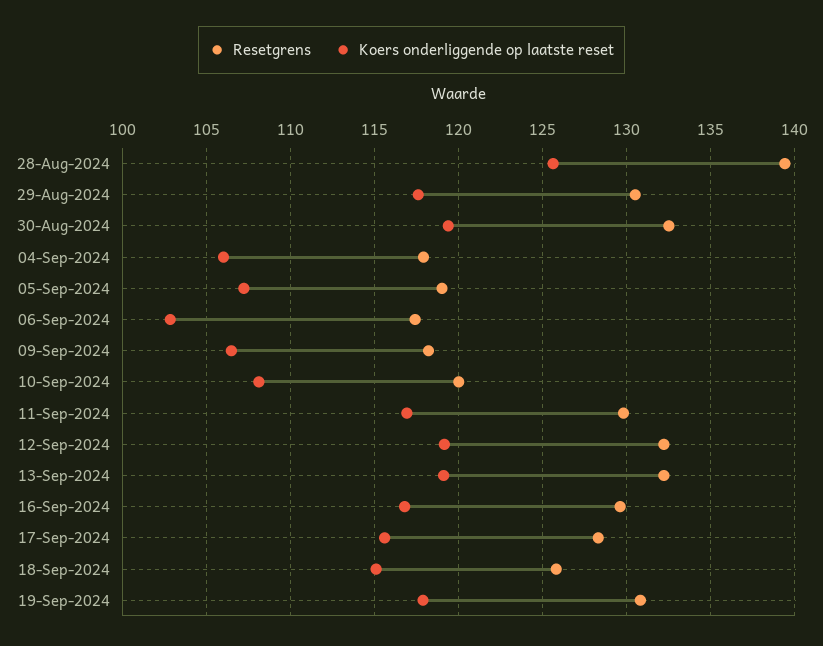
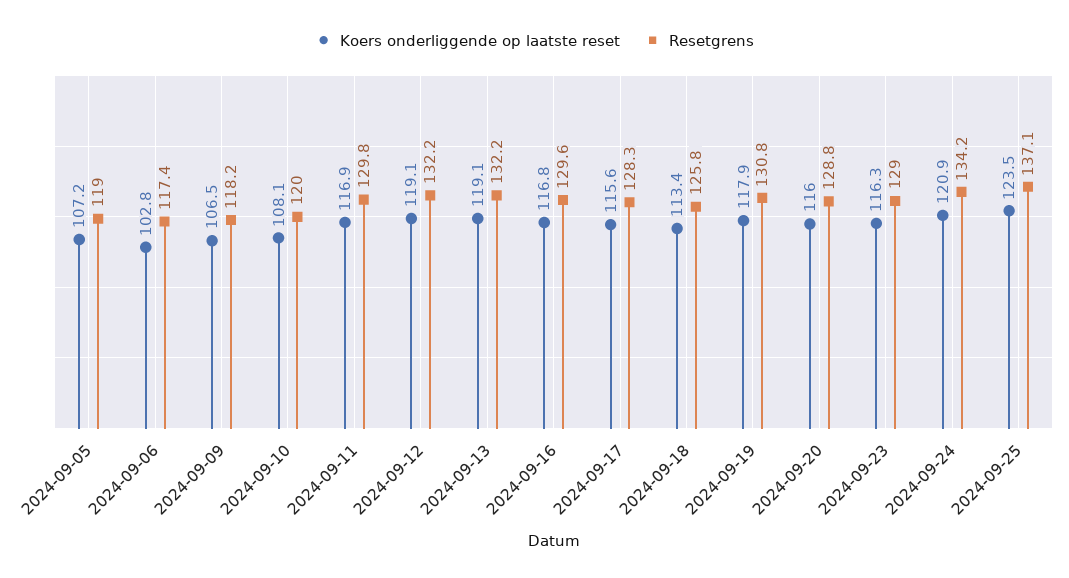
Resetgrens, 28-Aug-2024: 139.5 -> none
Koers onderliggende op laatste reset, 28-Aug-2024: 125.5 -> none
Resetgrens, 29-Aug-2024: 130.5 -> none
Koers onderliggende op laatste reset, 29-Aug-2024: 117.5 -> none
Resetgrens, 30-Aug-2024: 132.5 -> none
Koers onderliggende op laatste reset, 30-Aug-2024: 119.5 -> none
Resetgrens, 04-Sep-2024: 118 -> none
Koers onderliggende op laatste reset, 04-Sep-2024: 106 -> none
Koers onderliggende op laatste reset, 18-Sep-2024: 115 -> 113.4
Koers onderliggende op laatste reset, 2024-09-20: none -> 116
Resetgrens, 2024-09-20: none -> 128.8
Koers onderliggende op laatste reset, 2024-09-23: none -> 116.3
Resetgrens, 2024-09-23: none -> 129
Koers onderliggende op laatste reset, 2024-09-24: none -> 120.9
Resetgrens, 2024-09-24: none -> 134.2
Koers onderliggende op laatste reset, 2024-09-25: none -> 123.5
Resetgrens, 2024-09-25: none -> 137.1

